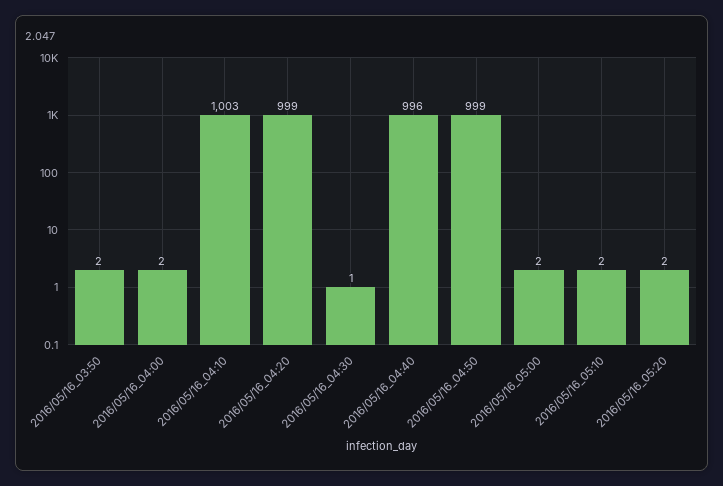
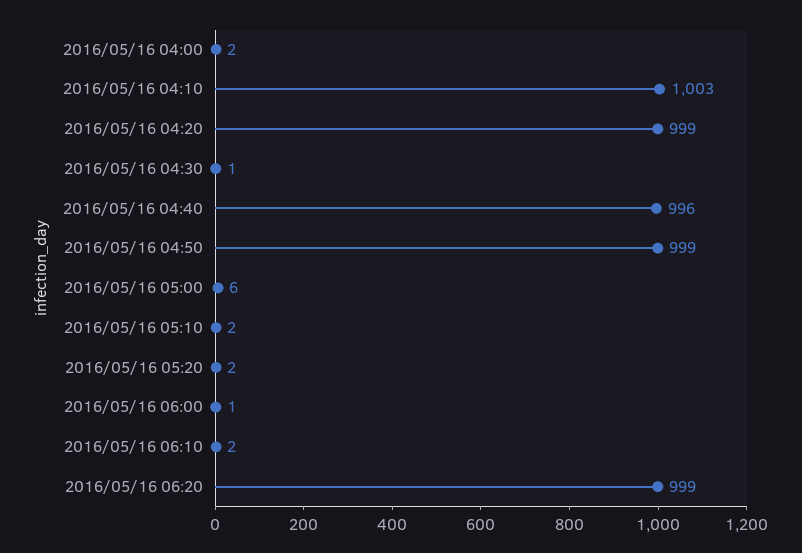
2016/05/16_03:50: 2 -> none
2016/05/16_05:00: 2 -> 6
2016/05/16 06:00: none -> 1
2016/05/16 06:10: none -> 2
2016/05/16 06:20: none -> 999

